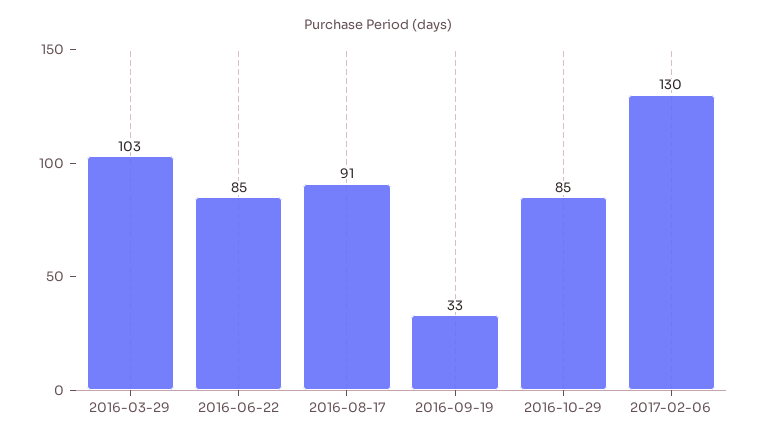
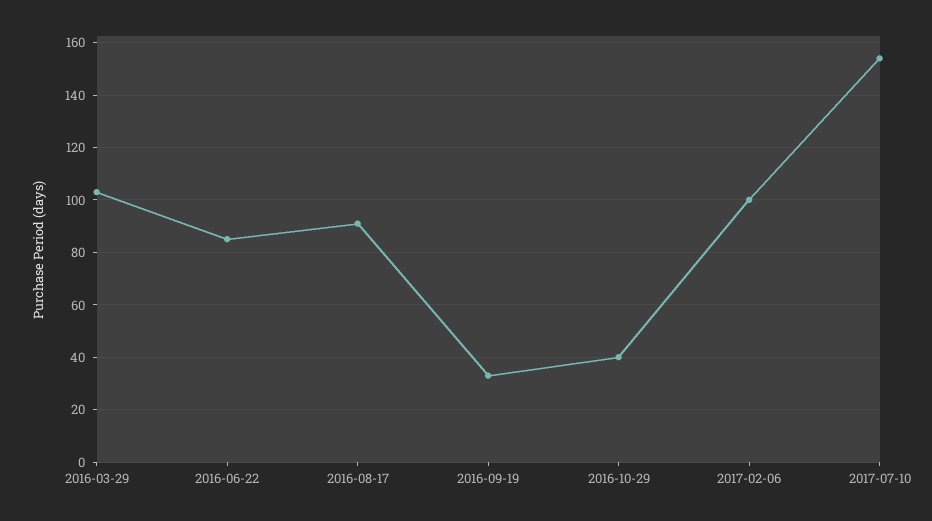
2016-10-29: 85 -> 40
2017-02-06: 130 -> 100
2017-07-10: none -> 155

